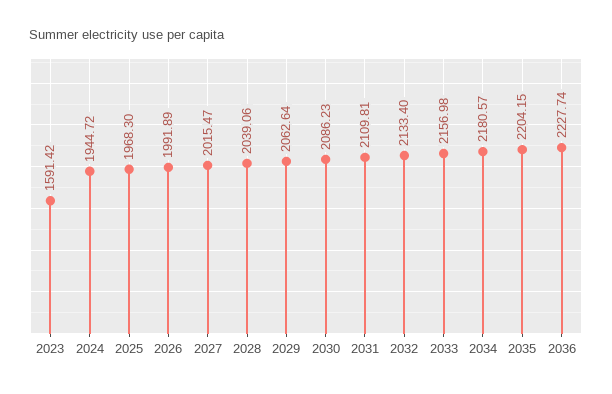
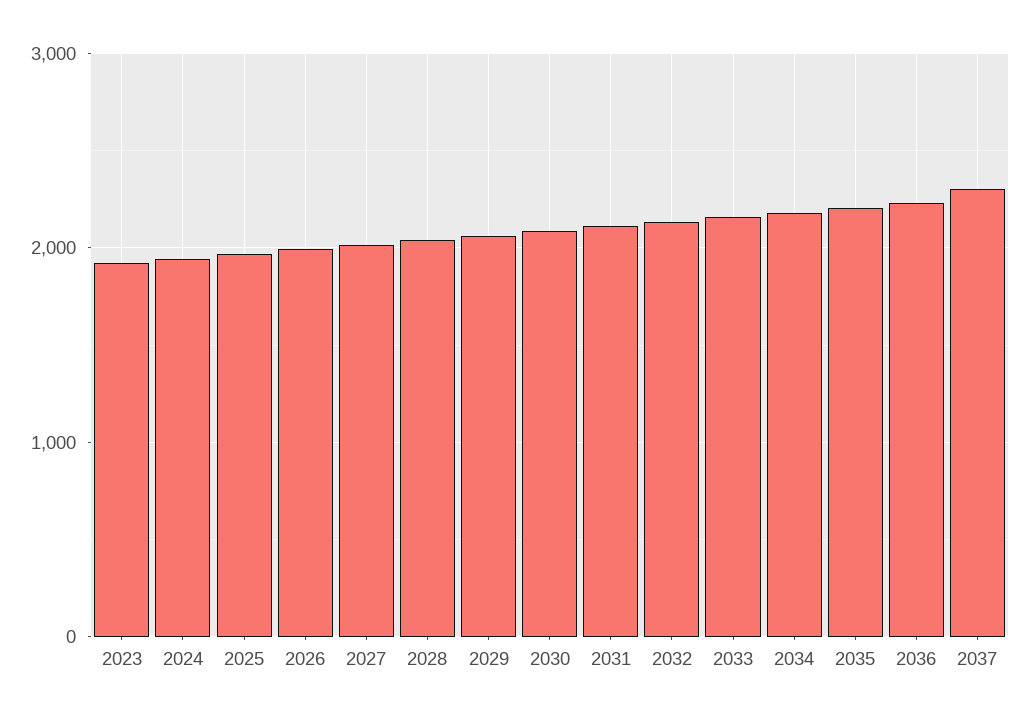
2023: 1591.42 -> 1900
2037: none -> 2300

